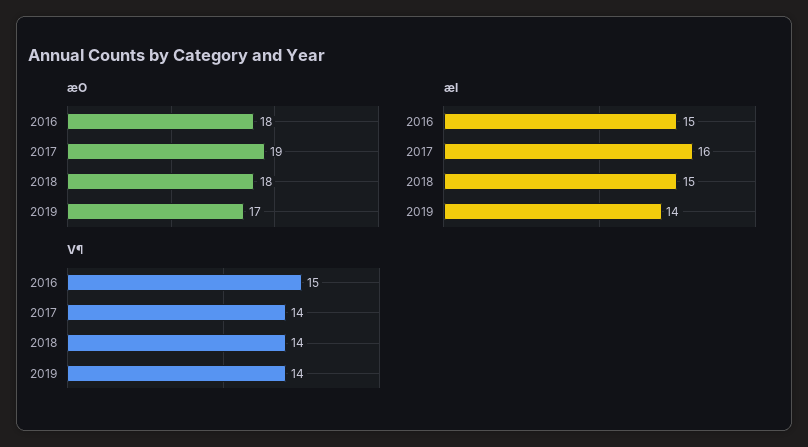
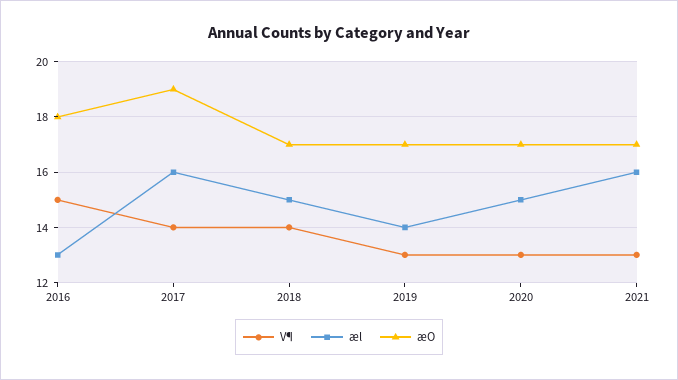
æO, 2018: 18 -> 17
æl, 2016: 15 -> 13
V¶, 2019: 14 -> 13
V¶, 2020: none -> 13
æl, 2020: none -> 15
æO, 2020: none -> 17
V¶, 2021: none -> 13
æl, 2021: none -> 16
æO, 2021: none -> 17

